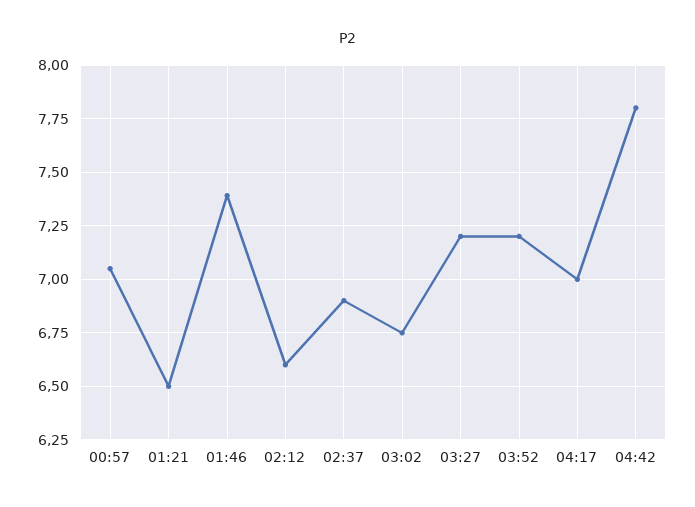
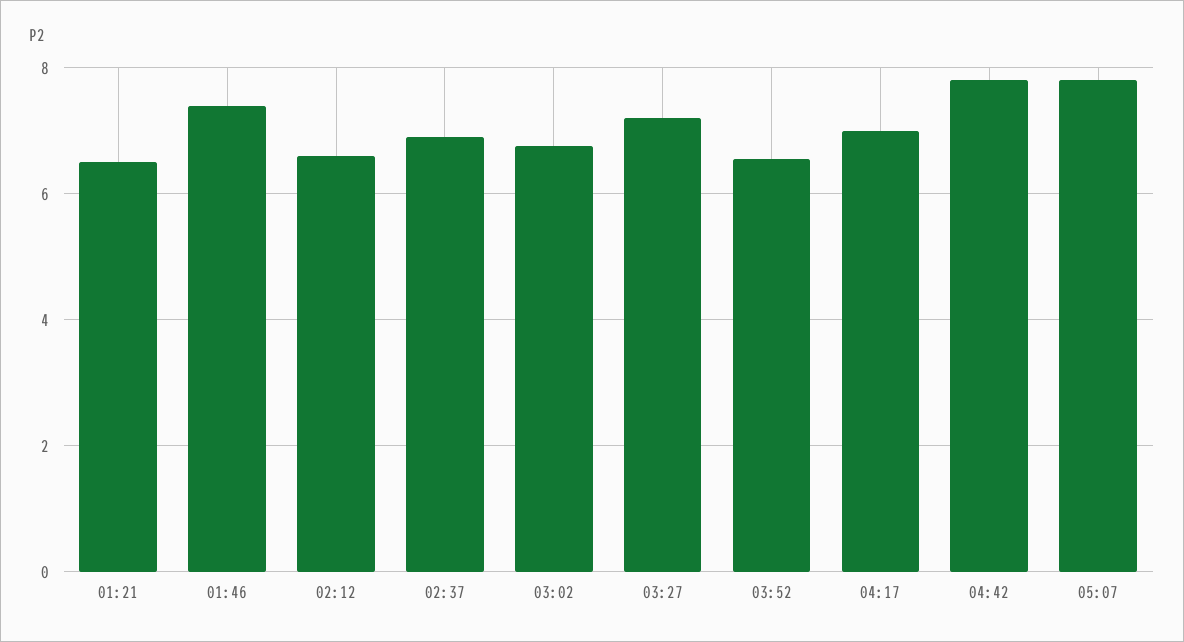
00:57: 7.05 -> none
03:52: 7.2 -> 6.6
05:07: none -> 7.8

